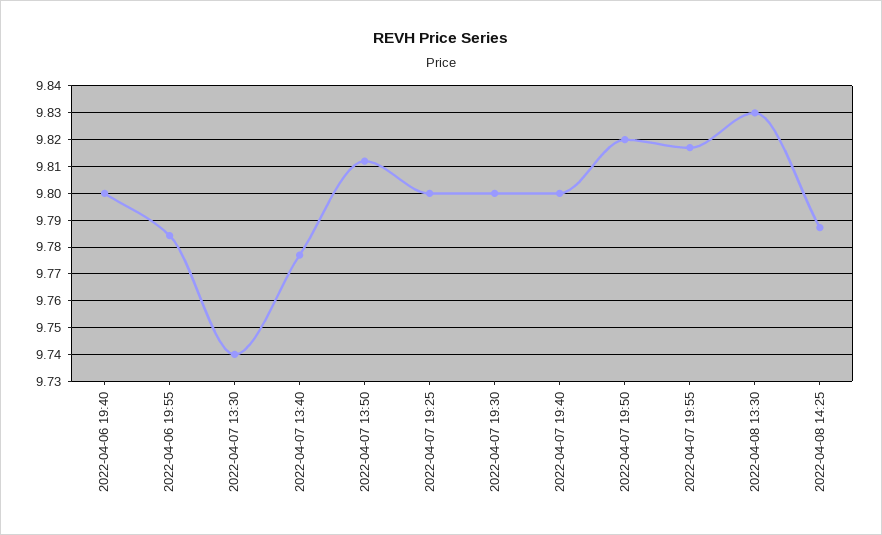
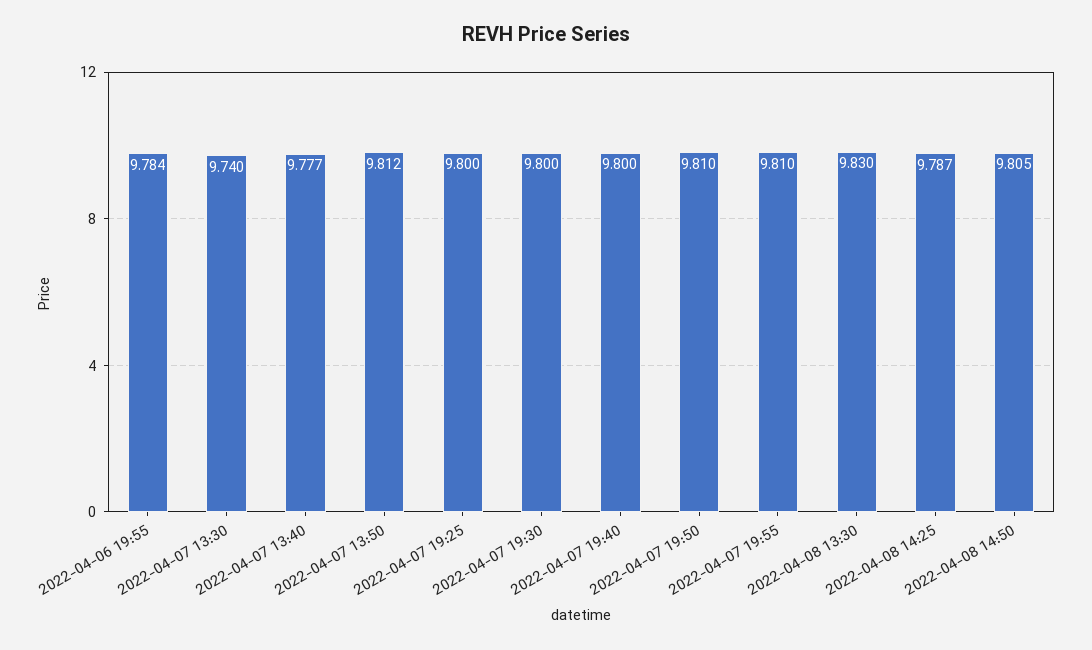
2022-04-06 19:40: 9.8 -> none
2022-04-07 19:50: 9.82 -> 9.81
2022-04-07 19:55: 9.8175 -> 9.81
2022-04-08 14:50: none -> 9.805

